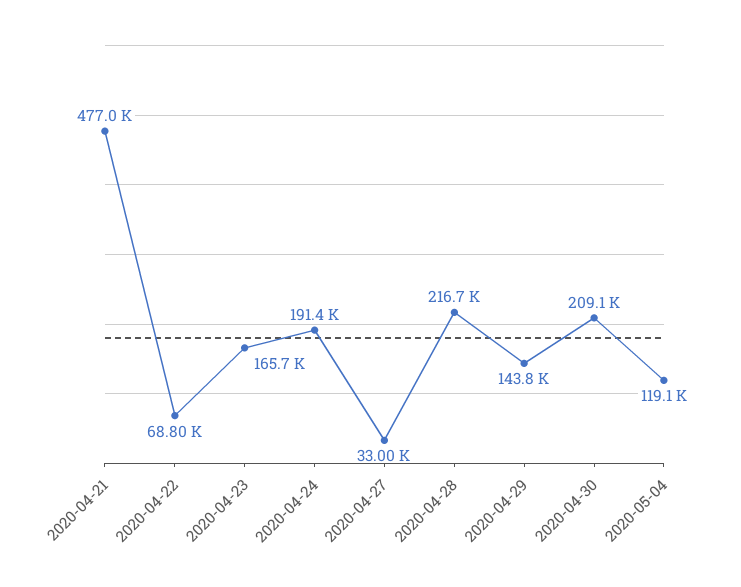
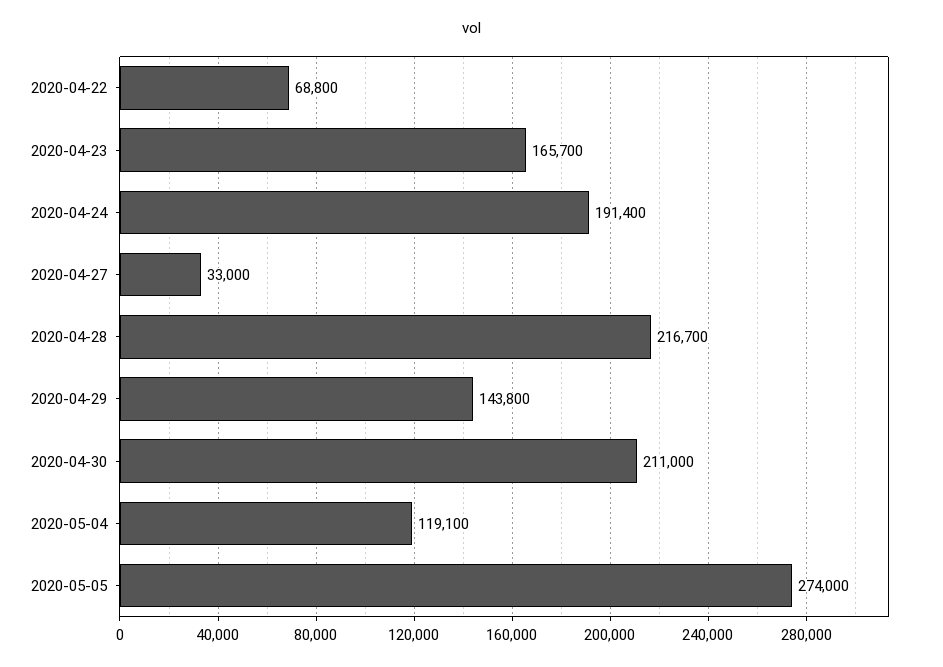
2020-04-21: 477000 -> none
2020-04-30: 209100 -> 211000
2020-05-05: none -> 274000

